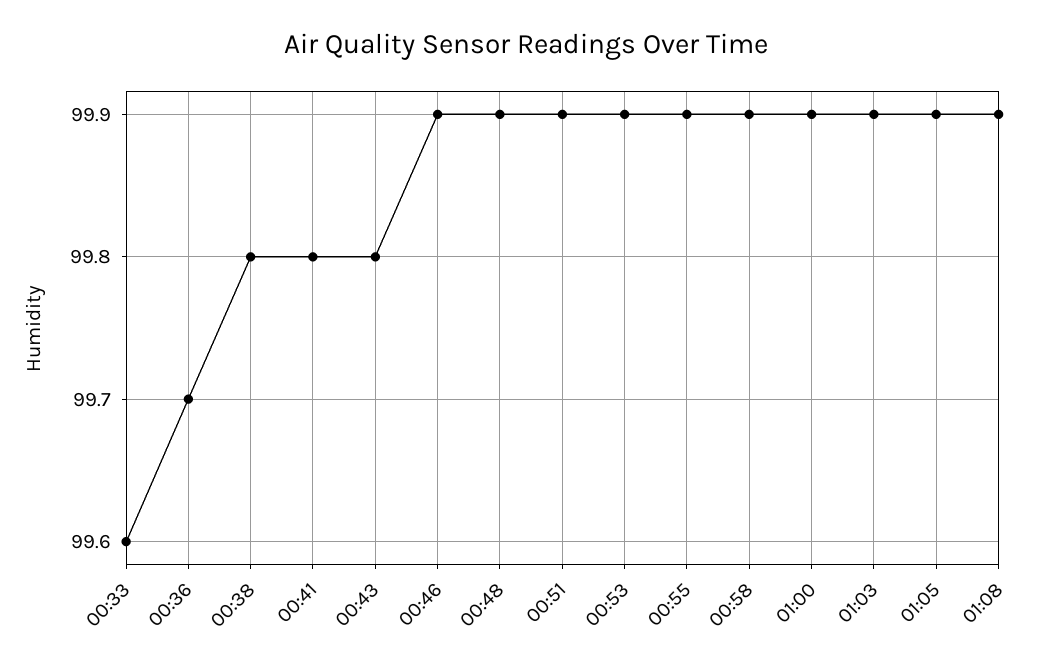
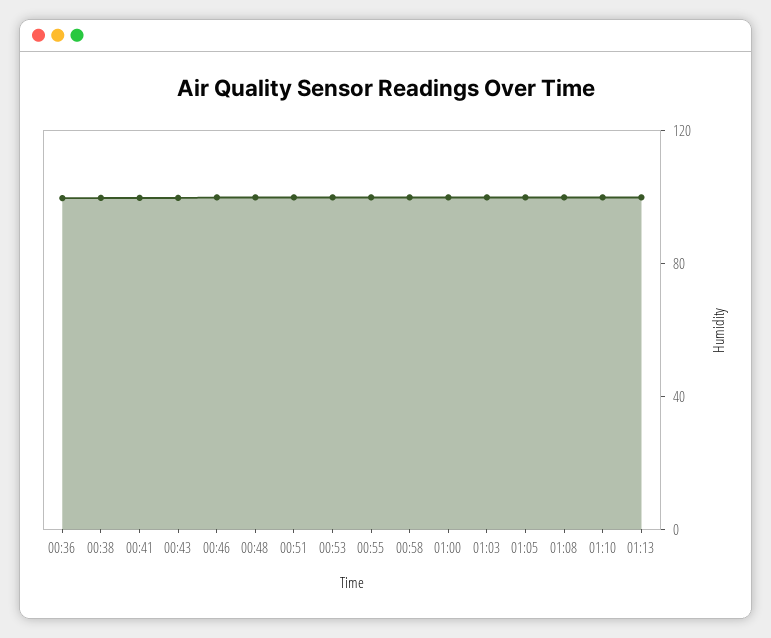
00:33: 99.6 -> none
01:10: none -> 100
01:13: none -> 100

